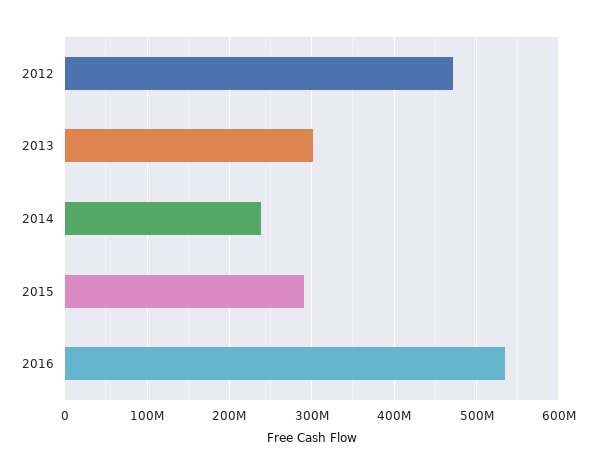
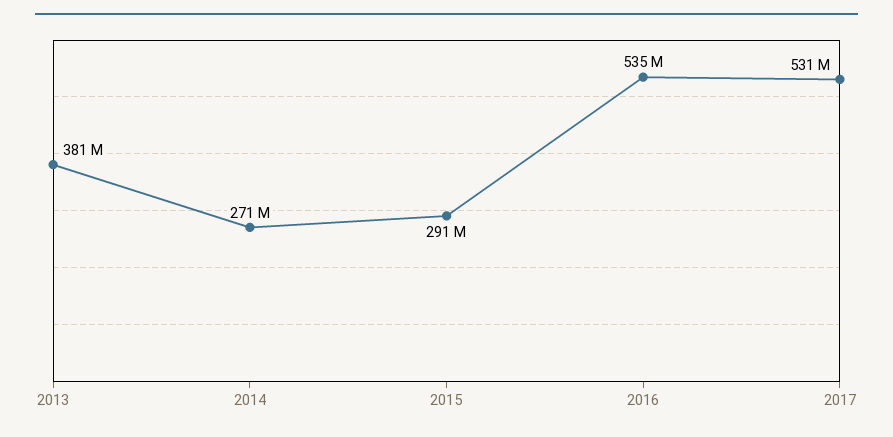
2012: 470000000 -> none
2013: 300000000 -> 381000000
2014: 240000000 -> 271000000
2017: none -> 531000000

